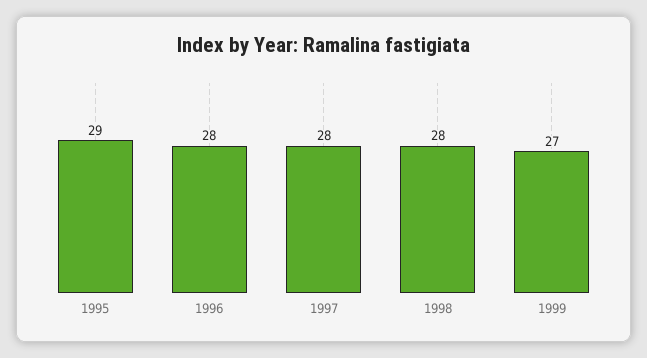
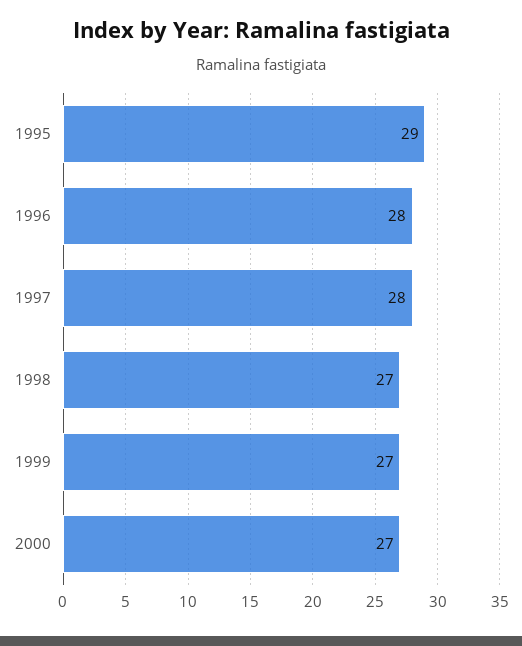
1998: 28 -> 27
2000: none -> 27

